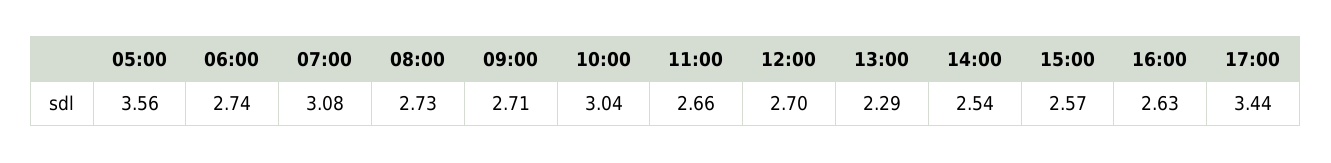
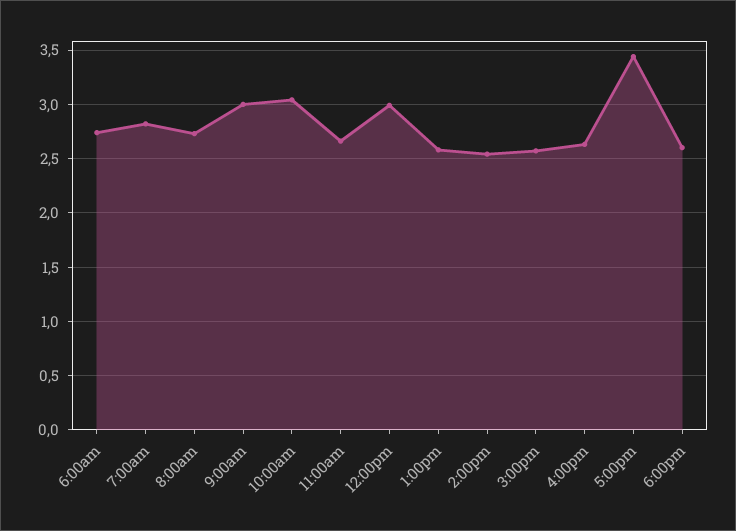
05:00: 3.56 -> none
07:00: 3.08 -> 2.8
09:00: 2.71 -> 3
12:00: 2.7 -> 3
13:00: 2.29 -> 2.6
6:00pm: none -> 2.6

